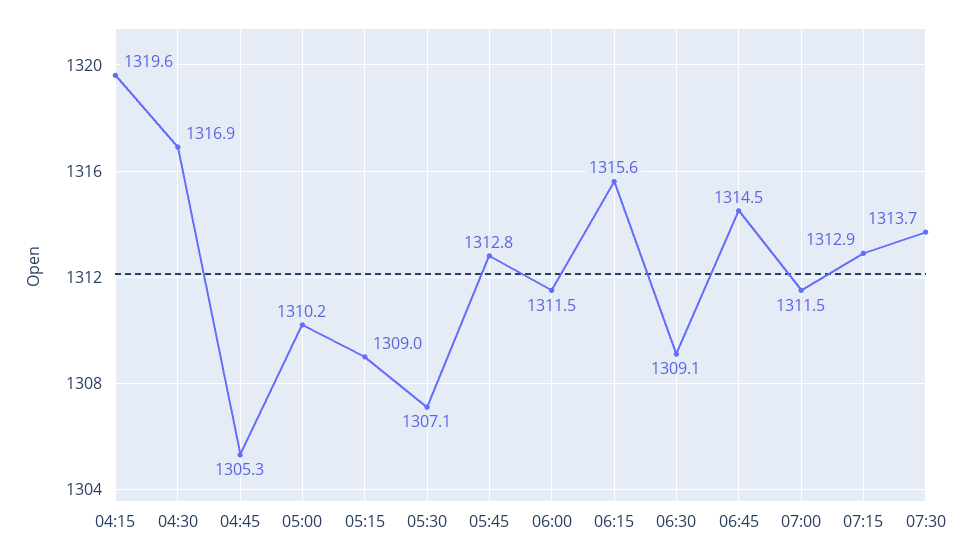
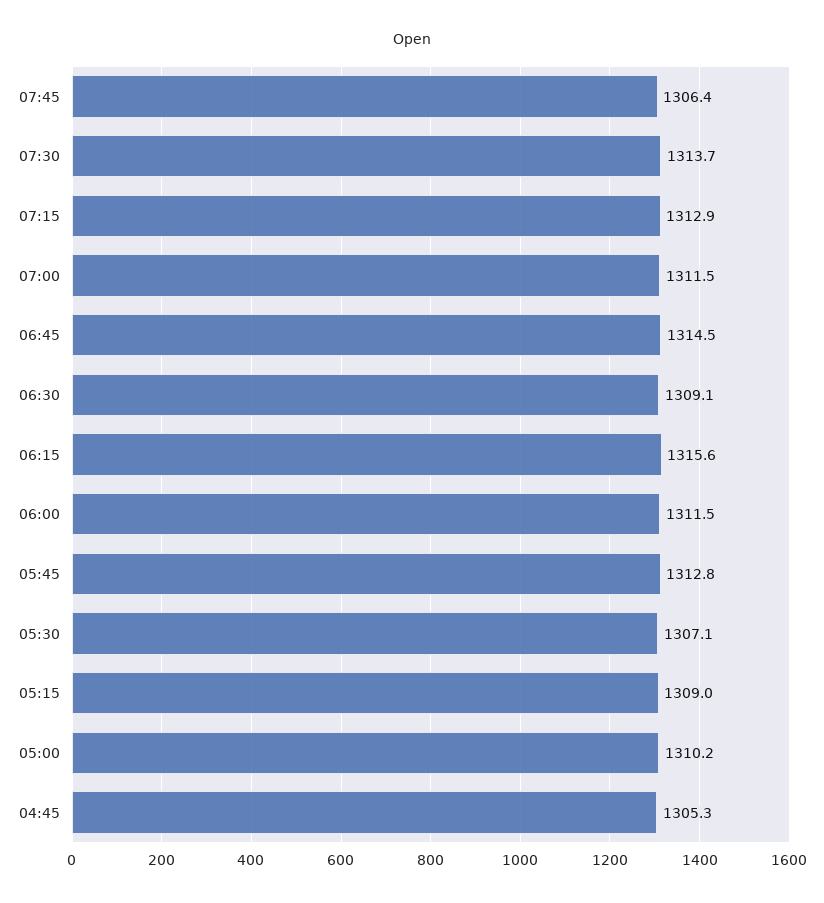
04:15: 1319.6 -> none
04:30: 1316.9 -> none
07:45: none -> 1306.4

